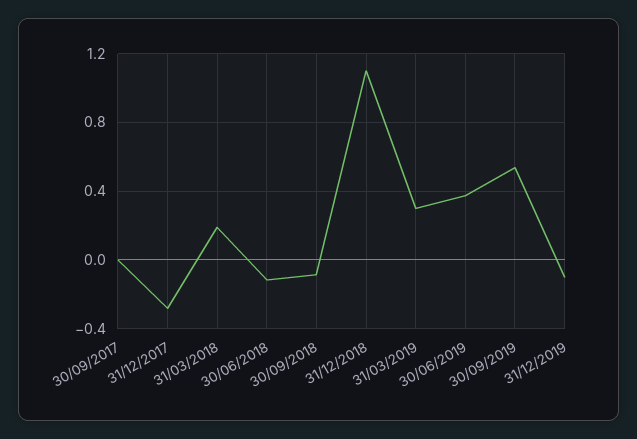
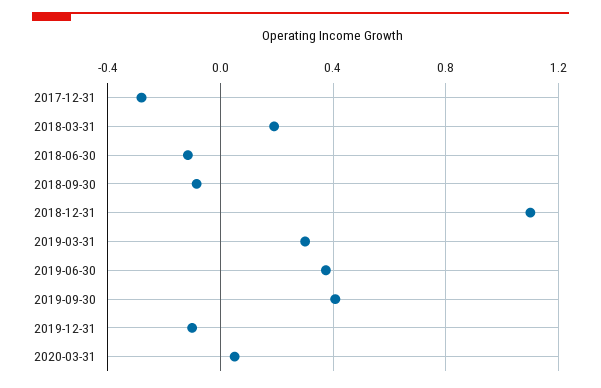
30/09/2017: 0 -> none
30/09/2019: 0.55 -> 0.4
2020-03-31: none -> 0.05

